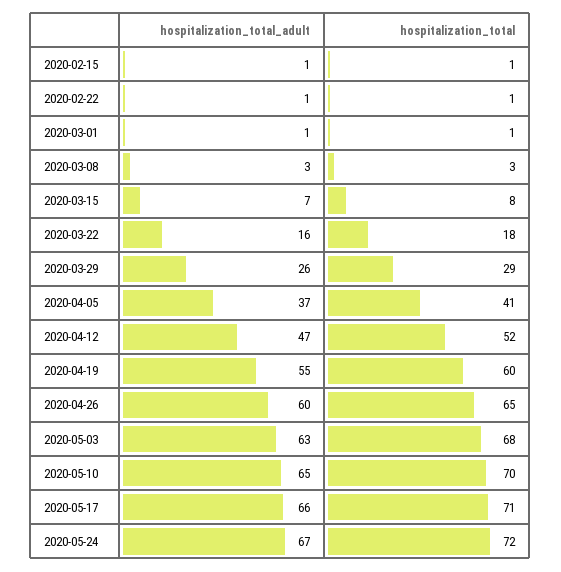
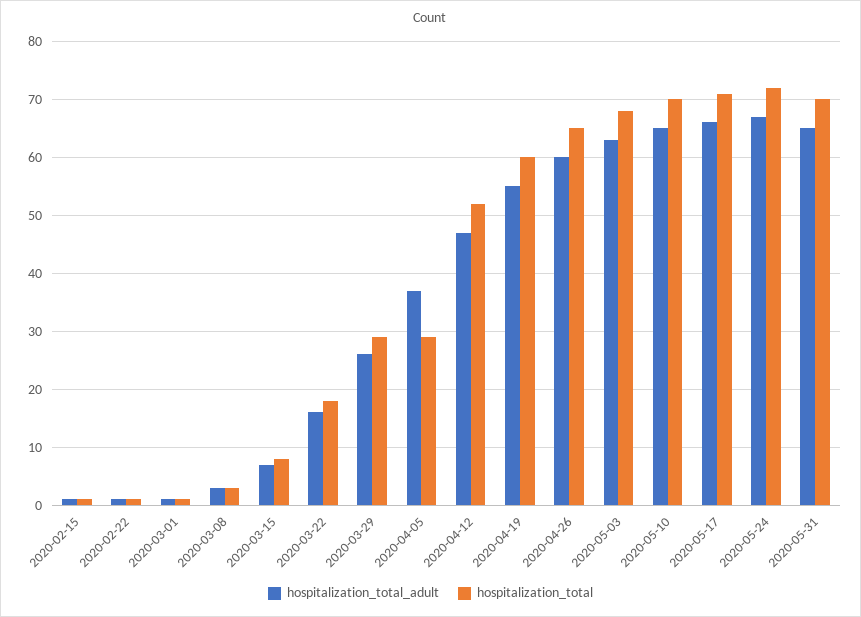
hospitalization_total, 2020-04-05: 41 -> 30
hospitalization_total_adult, 2020-05-31: none -> 65
hospitalization_total, 2020-05-31: none -> 70

